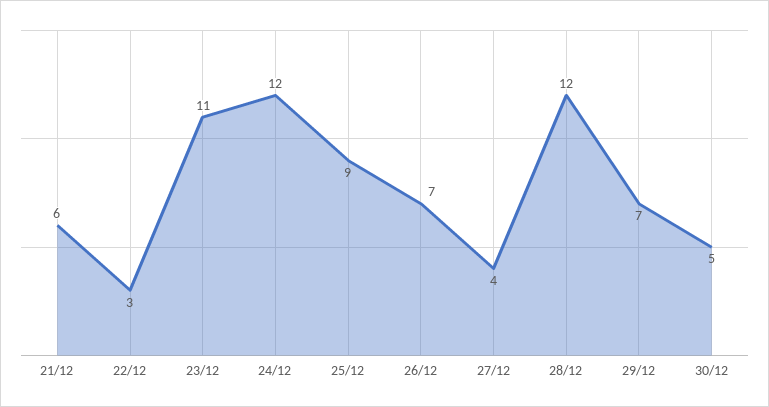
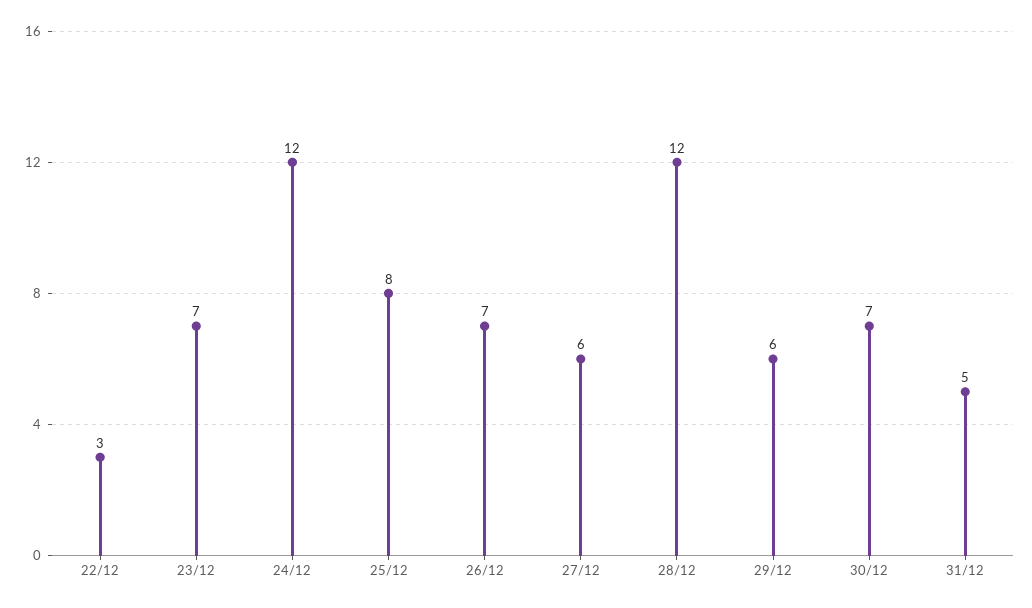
21/12: 6 -> none
23/12: 11 -> 7
25/12: 9 -> 8
27/12: 4 -> 6
29/12: 7 -> 6
30/12: 5 -> 7
31/12: none -> 5

